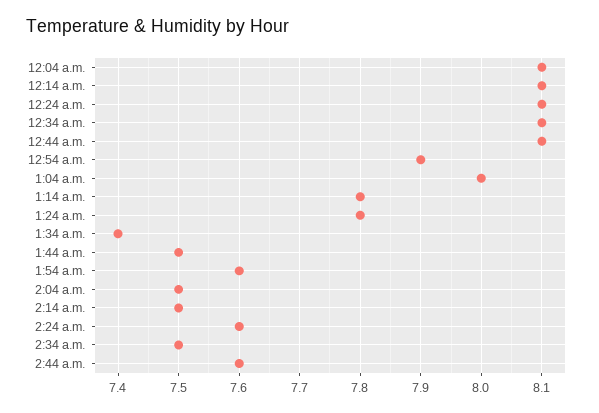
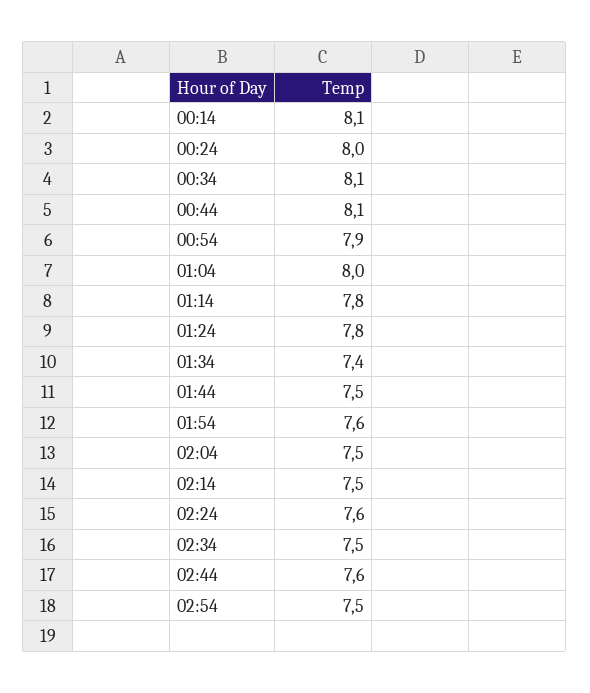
12:04 a.m.: 8.1 -> none
12:24 a.m.: 8.1 -> 8
02:54: none -> 7.5

